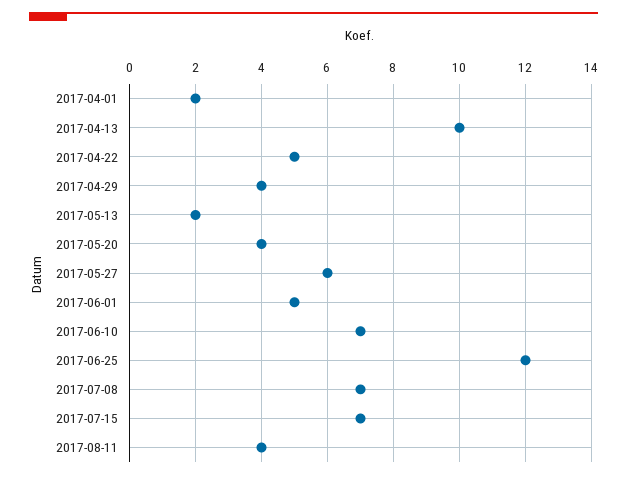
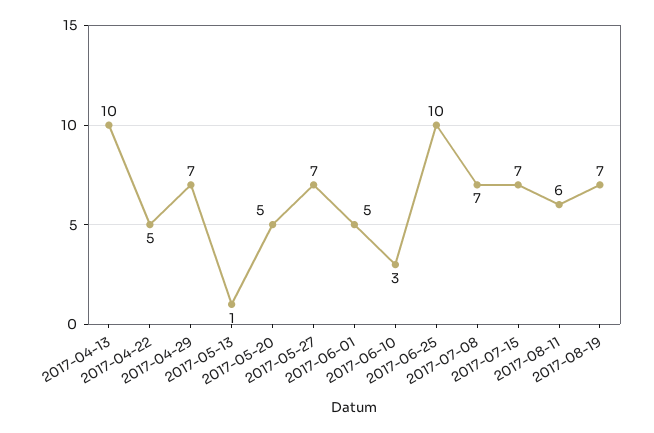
2017-04-01: 2 -> none
2017-04-29: 4 -> 7
2017-05-13: 2 -> 1
2017-05-20: 4 -> 5
2017-05-27: 6 -> 7
2017-06-10: 7 -> 3
2017-06-25: 12 -> 10
2017-08-11: 4 -> 6
2017-08-19: none -> 7

